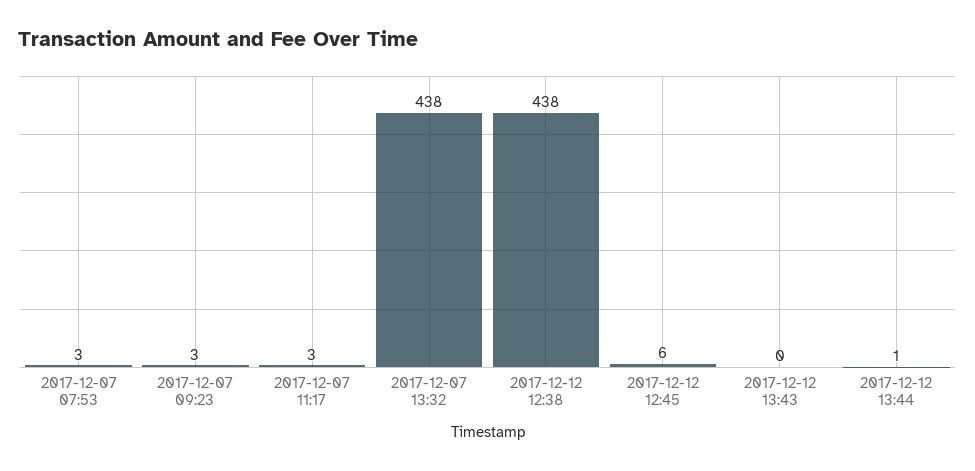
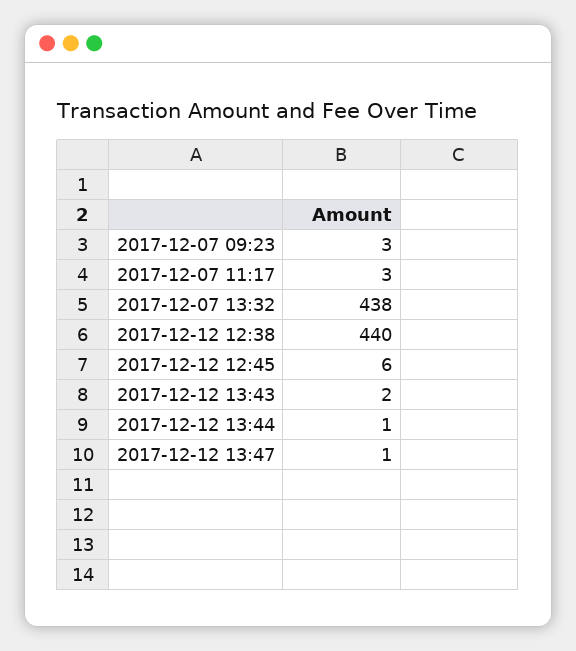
2017-12-07 07:53: 3 -> none
2017-12-12 12:38: 438 -> 440
2017-12-12 13:43: 0 -> 2
2017-12-12 13:47: none -> 1

